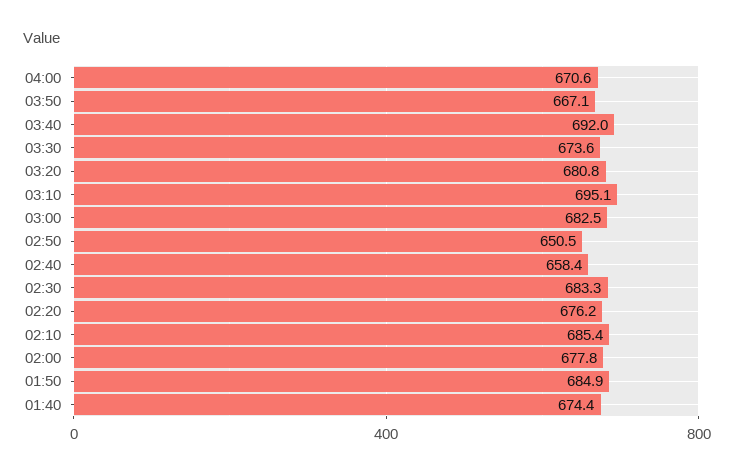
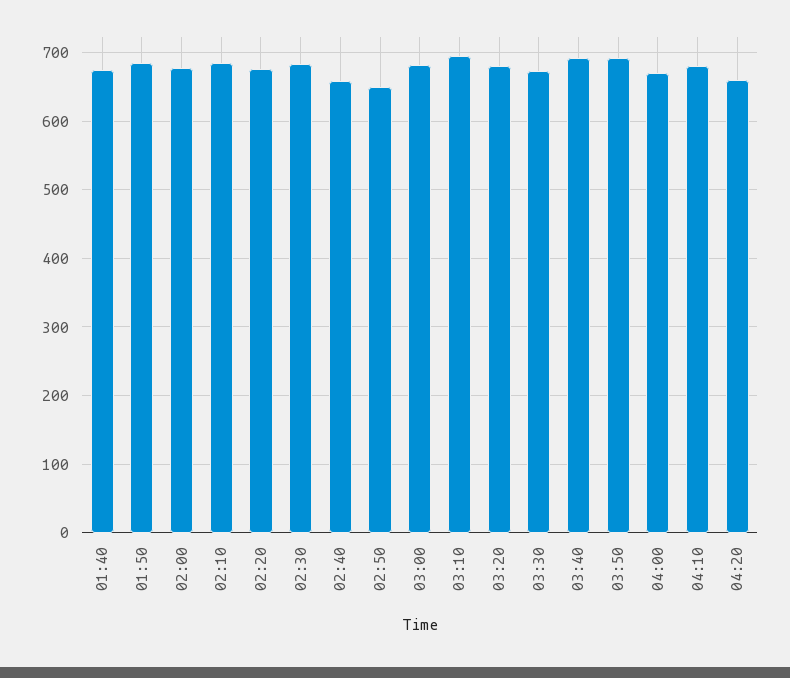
03:50: 667.1 -> 690
04:10: none -> 680
04:20: none -> 660

